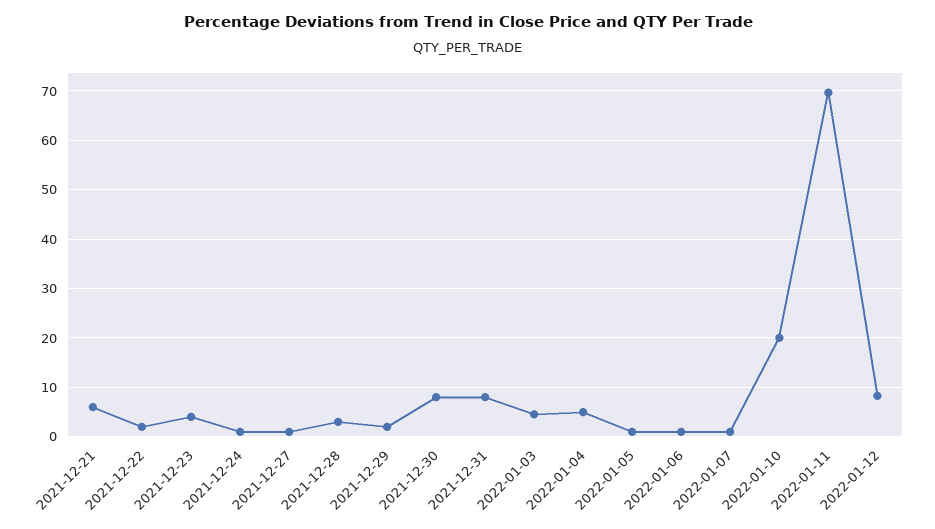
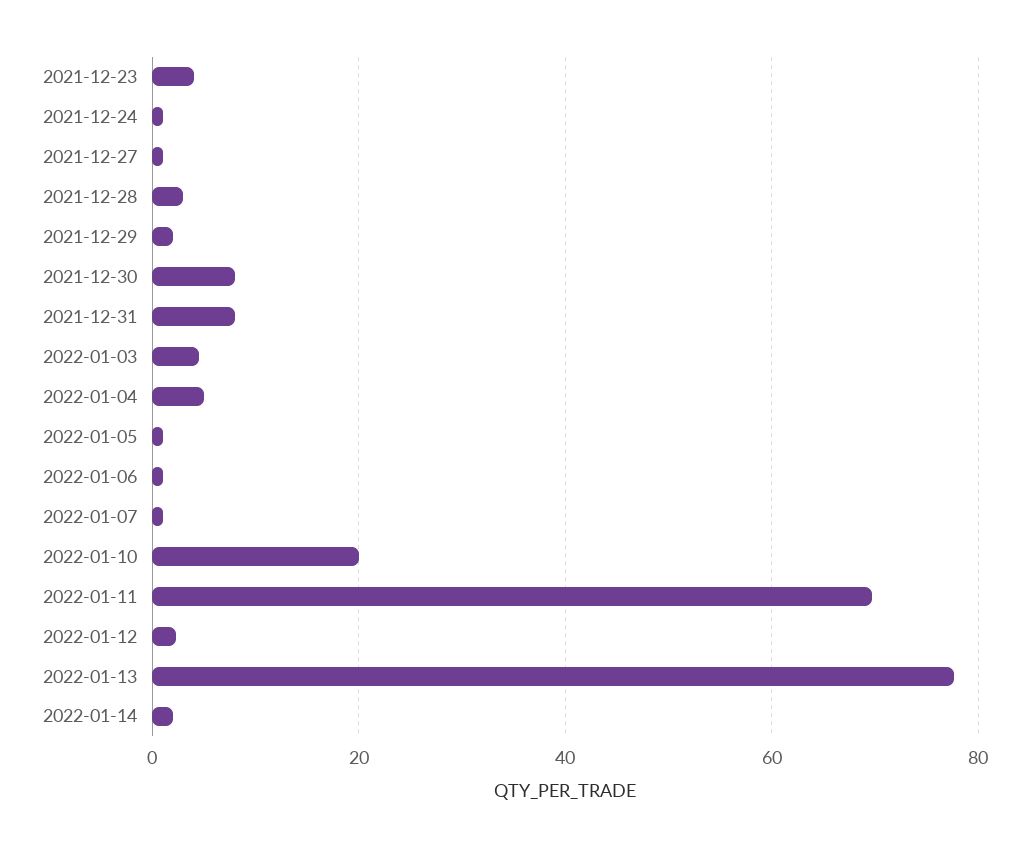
2021-12-21: 6 -> none
2021-12-22: 2 -> none
2022-01-12: 8 -> 2
2022-01-13: none -> 78
2022-01-14: none -> 2

